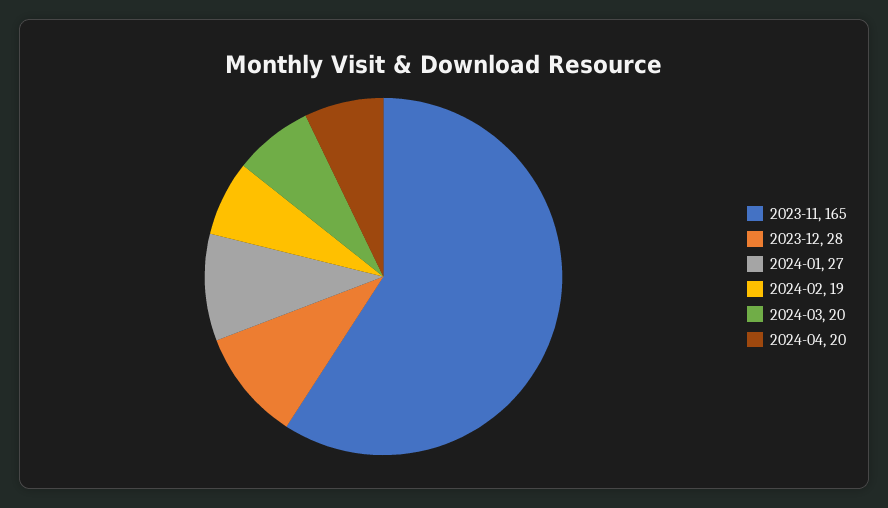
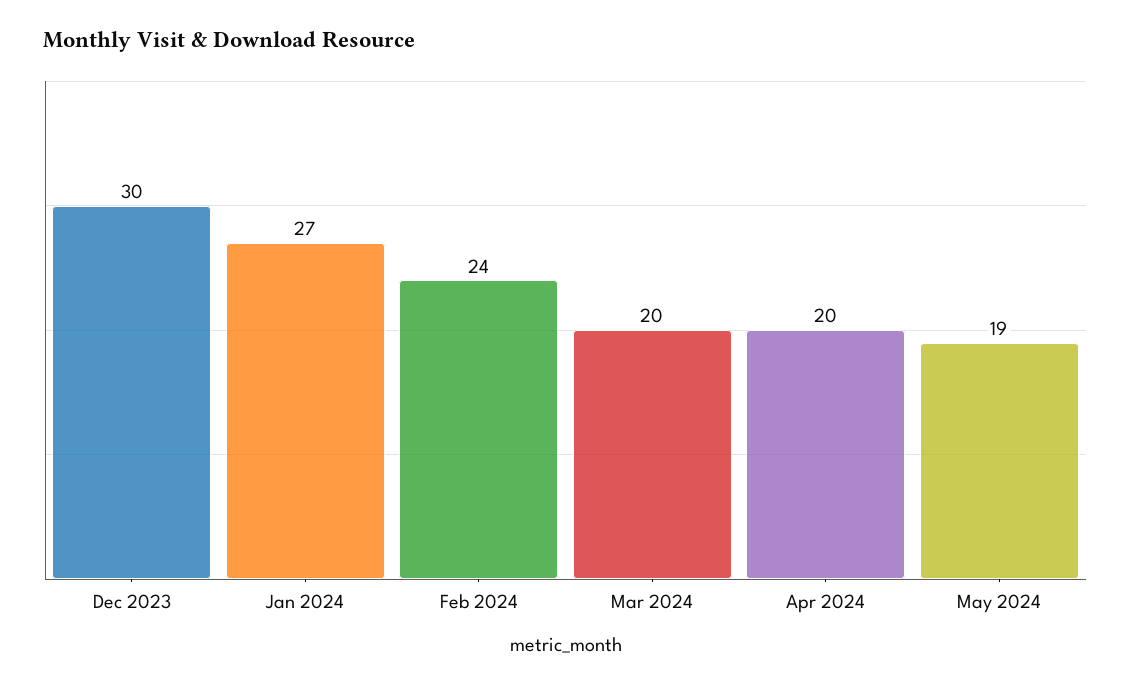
2023-11: 165 -> none
2023-12: 28 -> 30
2024-02: 19 -> 24
May 2024: none -> 19

